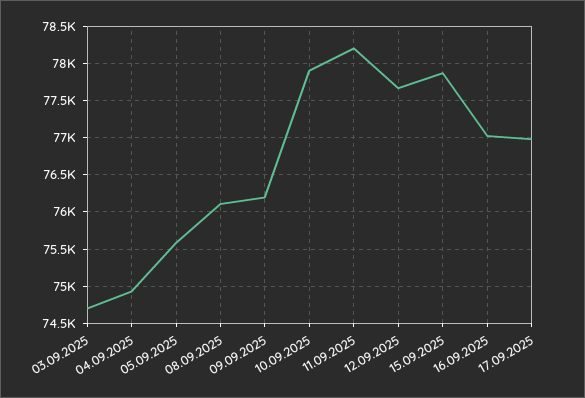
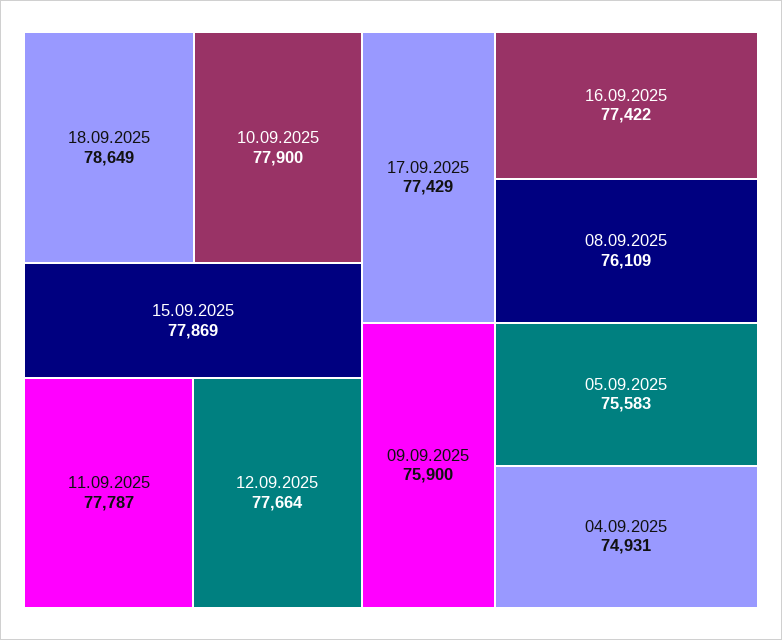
03.09.2025: 74700 -> none
09.09.2025: 76200 -> 75900
11.09.2025: 78200 -> 77787
16.09.2025: 77000 -> 77422
17.09.2025: 77000 -> 77429
18.09.2025: none -> 78649

